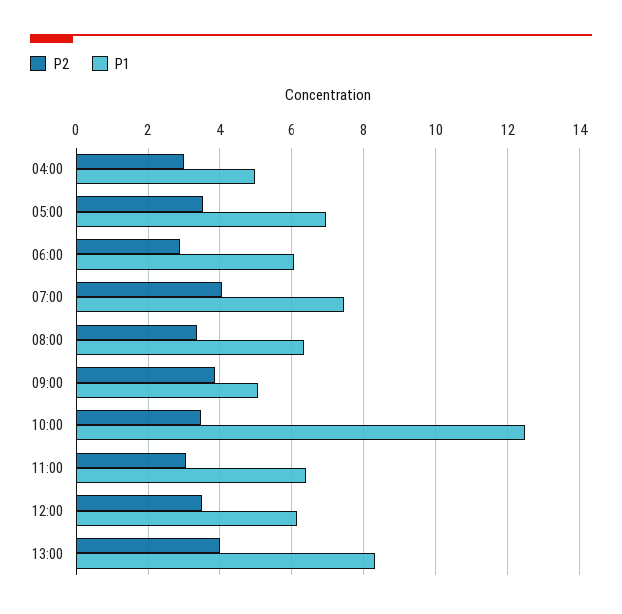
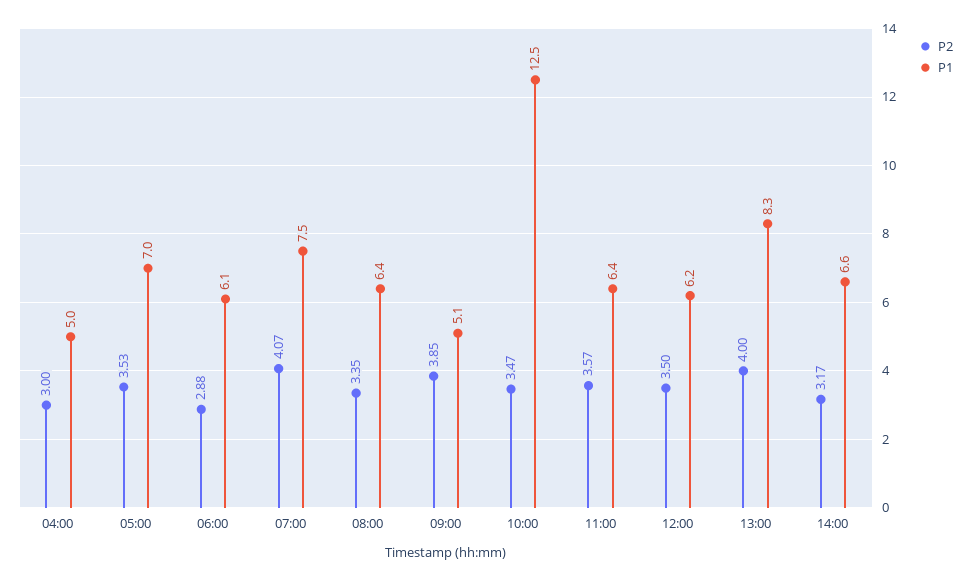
P2, 11:00: 3 -> 3.57
P2, 14:00: none -> 3.17
P1, 14:00: none -> 6.6

